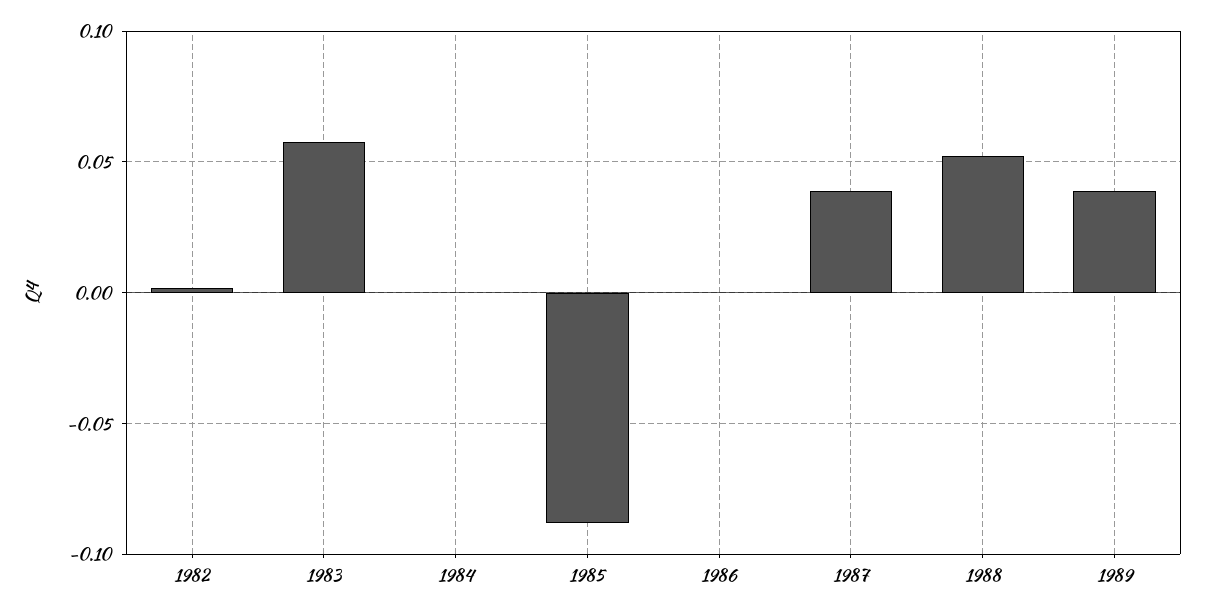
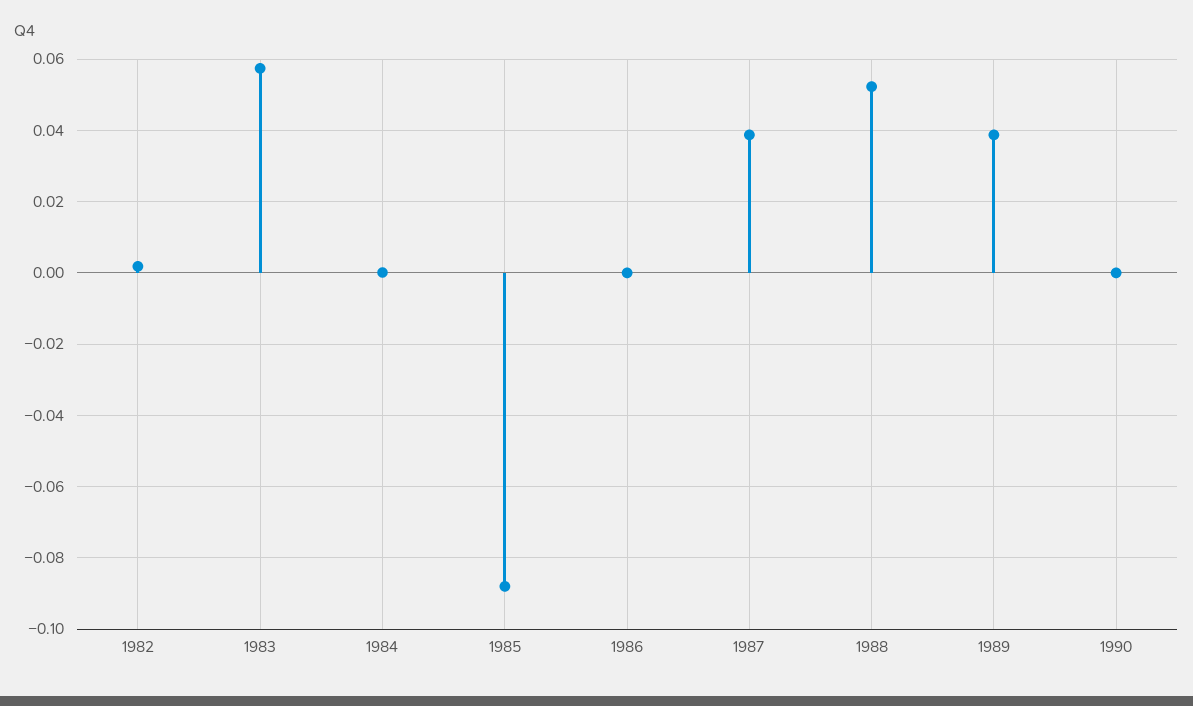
1990: none -> 0

